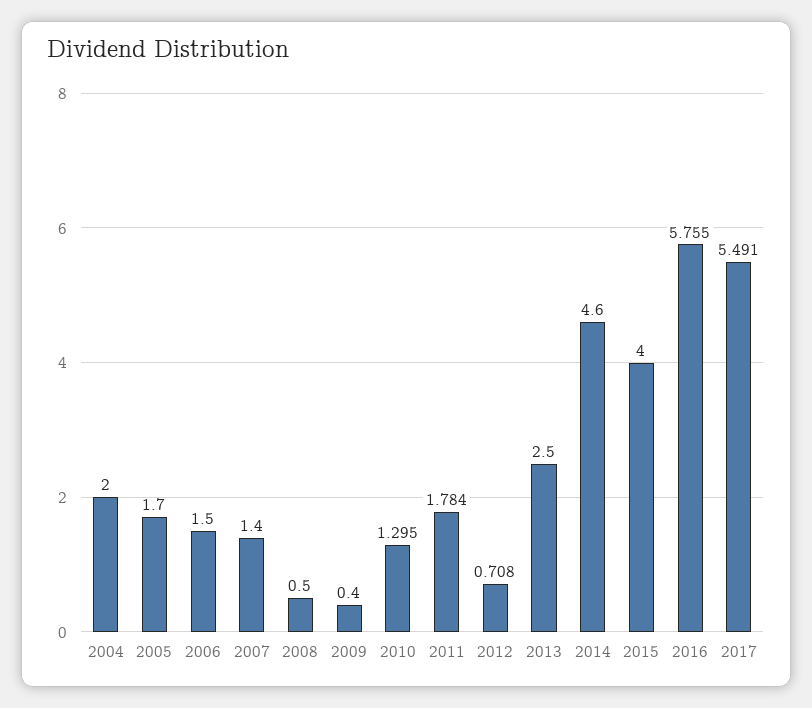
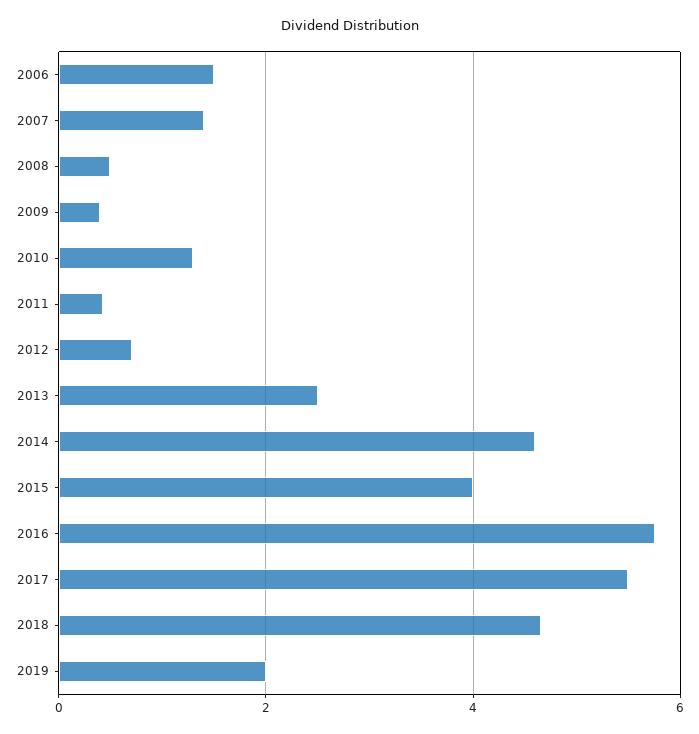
2004: 2 -> none
2005: 1.7 -> none
2011: 1.784 -> 0.4
2018: none -> 4.6
2019: none -> 2

